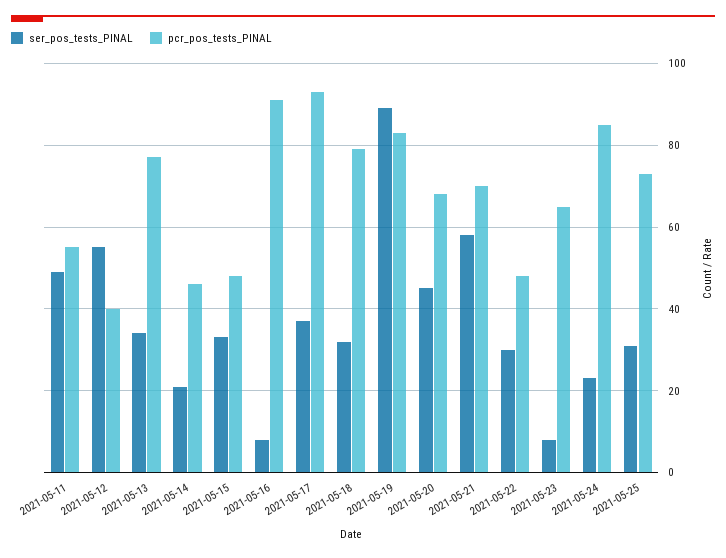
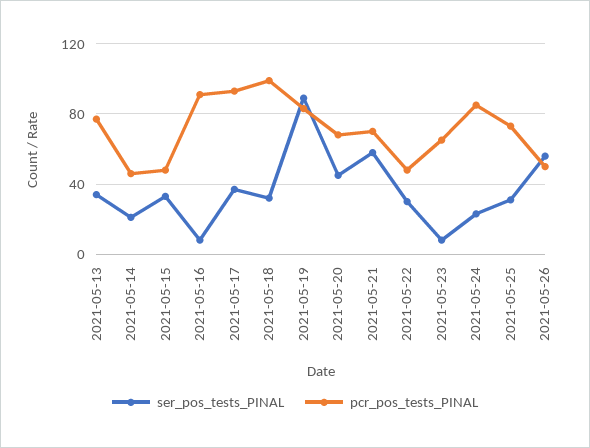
ser_pos_tests_PINAL, 2021-05-11: 50 -> none
pcr_pos_tests_PINAL, 2021-05-11: 55 -> none
ser_pos_tests_PINAL, 2021-05-12: 55 -> none
pcr_pos_tests_PINAL, 2021-05-12: 40 -> none
pcr_pos_tests_PINAL, 2021-05-18: 80 -> 100
ser_pos_tests_PINAL, 2021-05-26: none -> 55
pcr_pos_tests_PINAL, 2021-05-26: none -> 50

